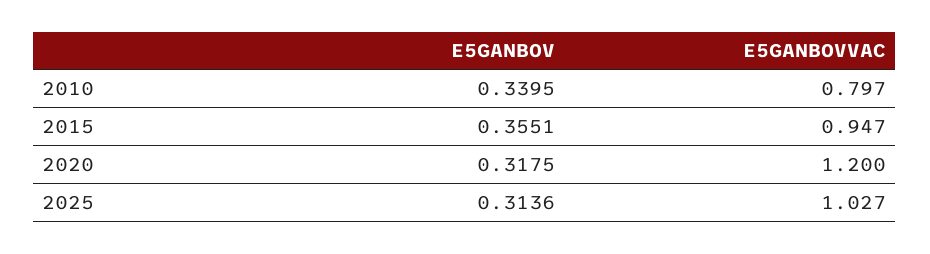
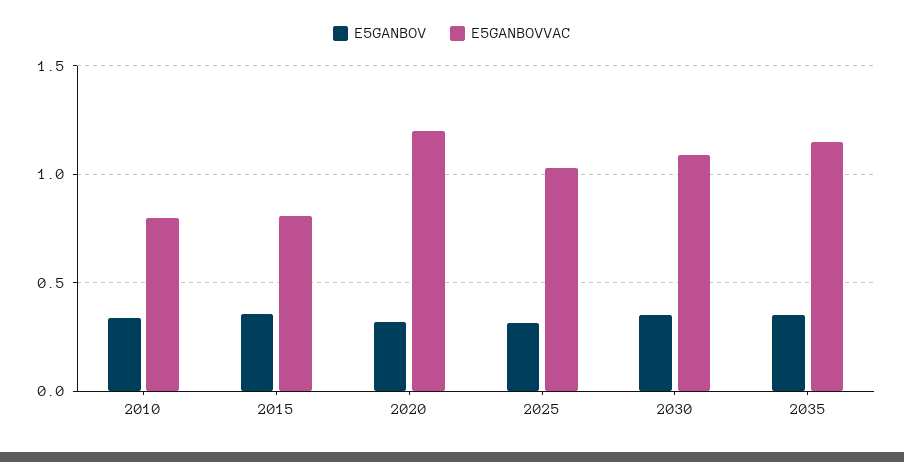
E5GANBOVVAC, 2015: 0.947 -> 0.8
E5GANBOV, 2030: none -> 0.35
E5GANBOVVAC, 2030: none -> 1.1
E5GANBOV, 2035: none -> 0.35
E5GANBOVVAC, 2035: none -> 1.15

